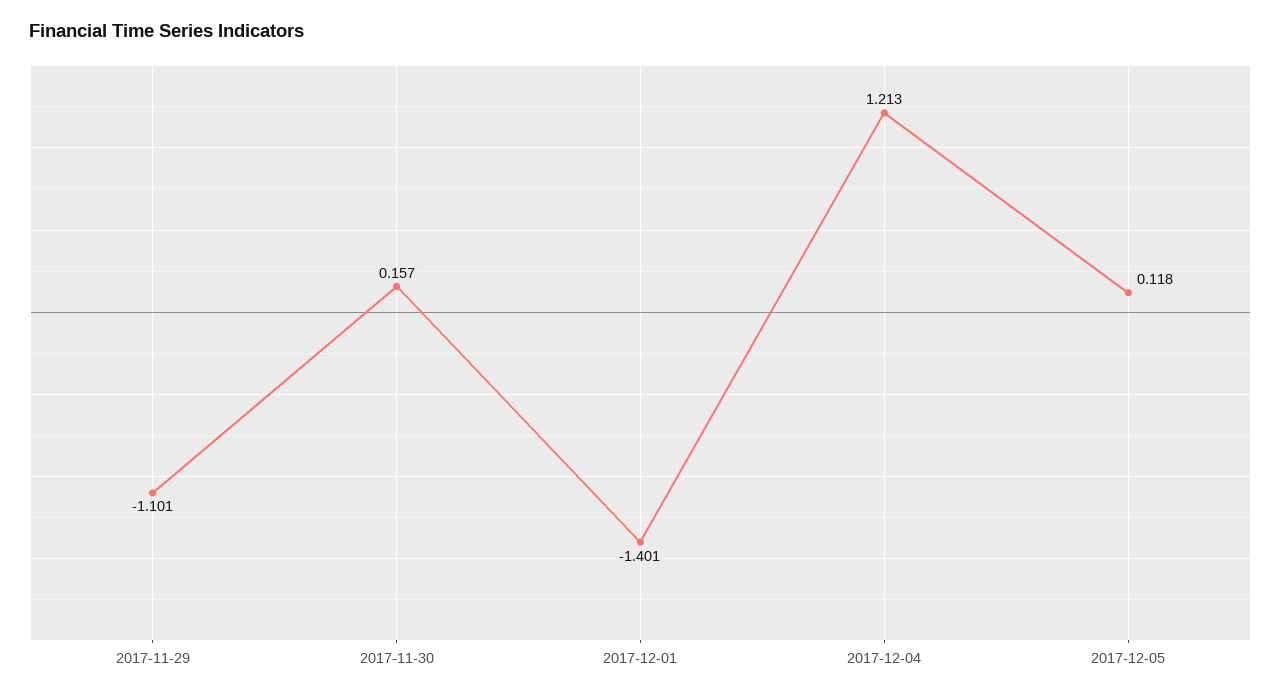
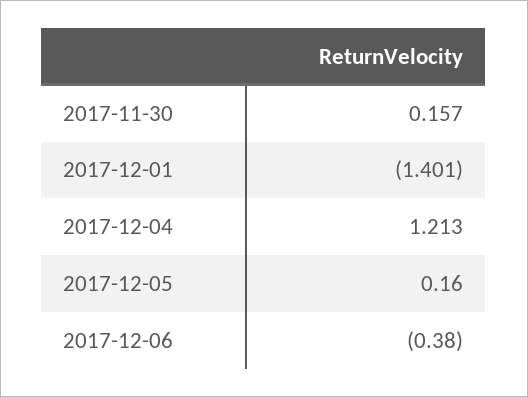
2017-11-29: -1.101 -> none
2017-12-05: 0.118 -> 0.16
2017-12-06: none -> -0.38

